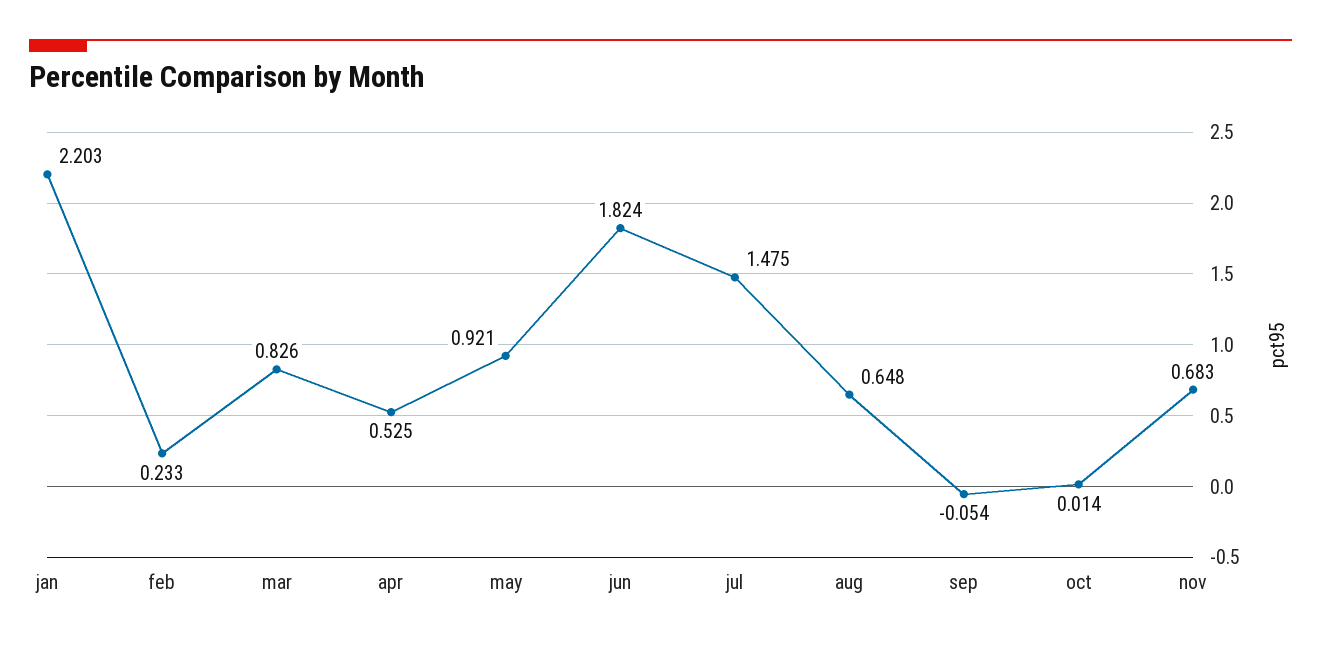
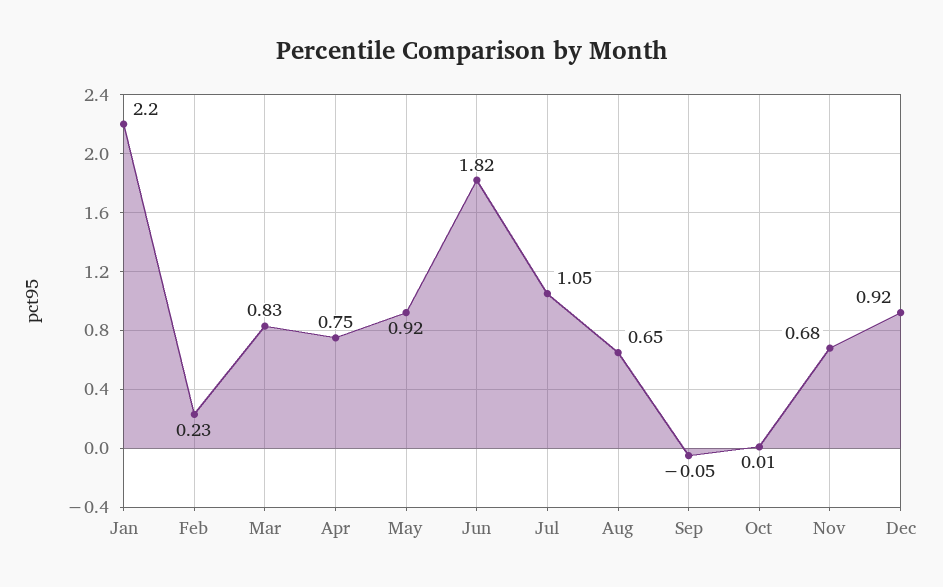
apr: 0.525 -> 0.75
jul: 1.475 -> 1.05
Dec: none -> 0.92

